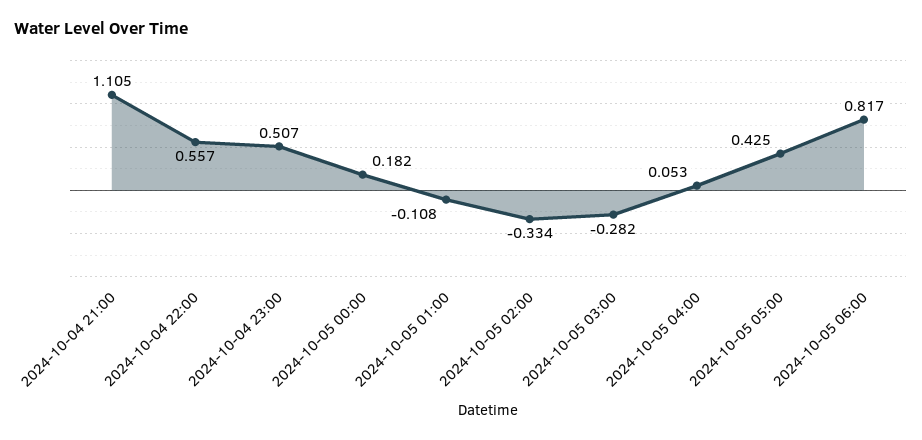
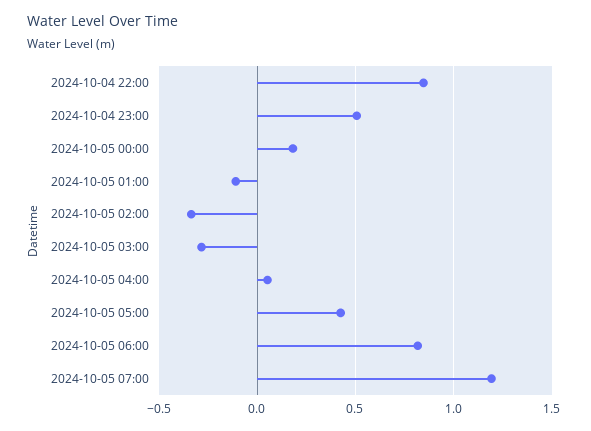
2024-10-04 21:00: 1.105 -> none
2024-10-04 22:00: 0.557 -> 0.85
2024-10-05 07:00: none -> 1.2

